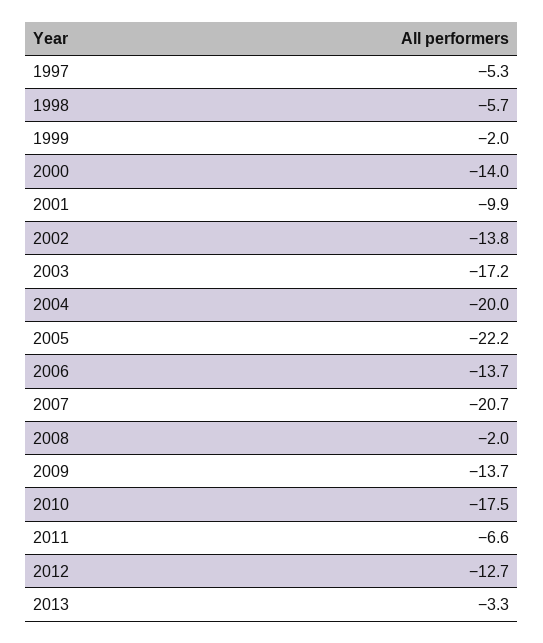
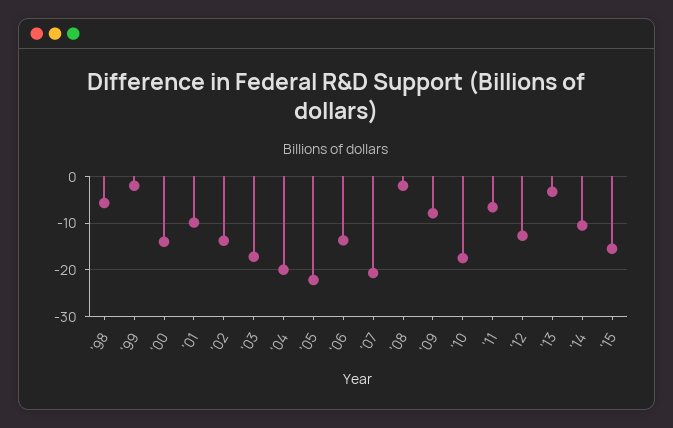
1997: -5.3 -> none
2009: -13.7 -> -8
'14: none -> -10
'15: none -> -16

